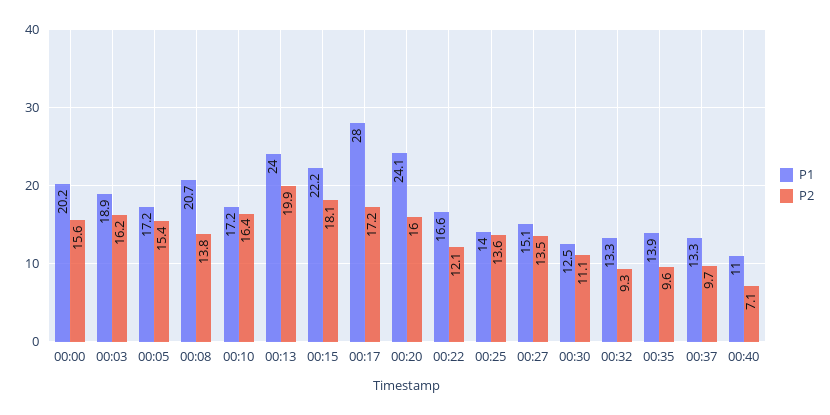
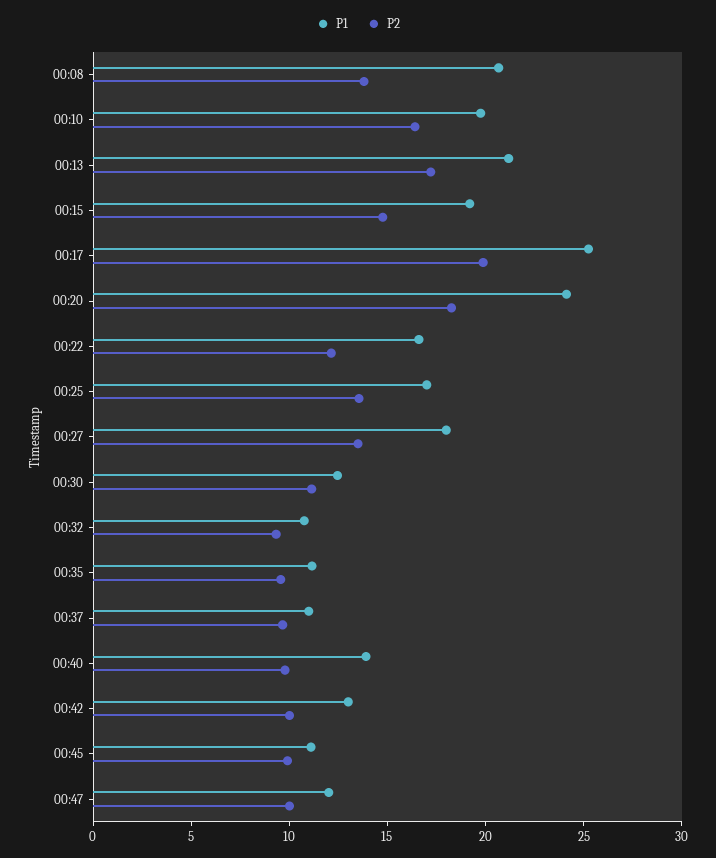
P1, 00:00: 20.2 -> none
P2, 00:00: 15.6 -> none
P1, 00:03: 18.9 -> none
P2, 00:03: 16.2 -> none
P1, 00:05: 17.2 -> none
P2, 00:05: 15.4 -> none
P1, 00:10: 17.2 -> 20
P1, 00:13: 24 -> 21
P2, 00:13: 19.9 -> 17
P1, 00:15: 22.2 -> 19
P2, 00:15: 18.1 -> 15
P1, 00:17: 28 -> 25
P2, 00:17: 17.2 -> 20
P2, 00:20: 16 -> 18
P1, 00:25: 14 -> 17
P1, 00:27: 15.1 -> 18
P1, 00:32: 13.3 -> 11
P1, 00:35: 13.9 -> 11
P1, 00:37: 13.3 -> 11
P1, 00:40: 11 -> 14
P2, 00:40: 7.1 -> 10
P1, 00:42: none -> 13
P2, 00:42: none -> 10
P1, 00:45: none -> 11
P2, 00:45: none -> 10
P1, 00:47: none -> 12
P2, 00:47: none -> 10

